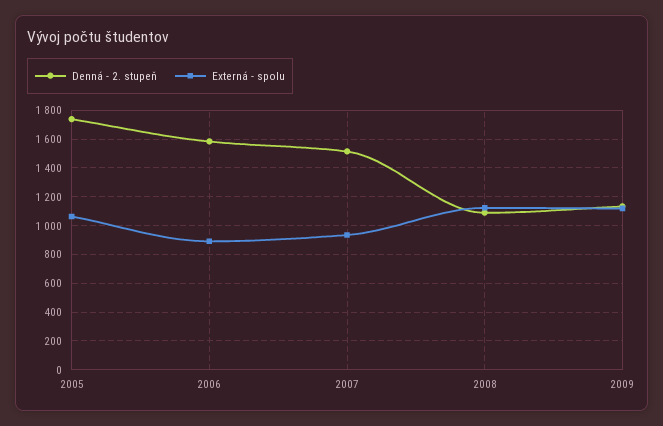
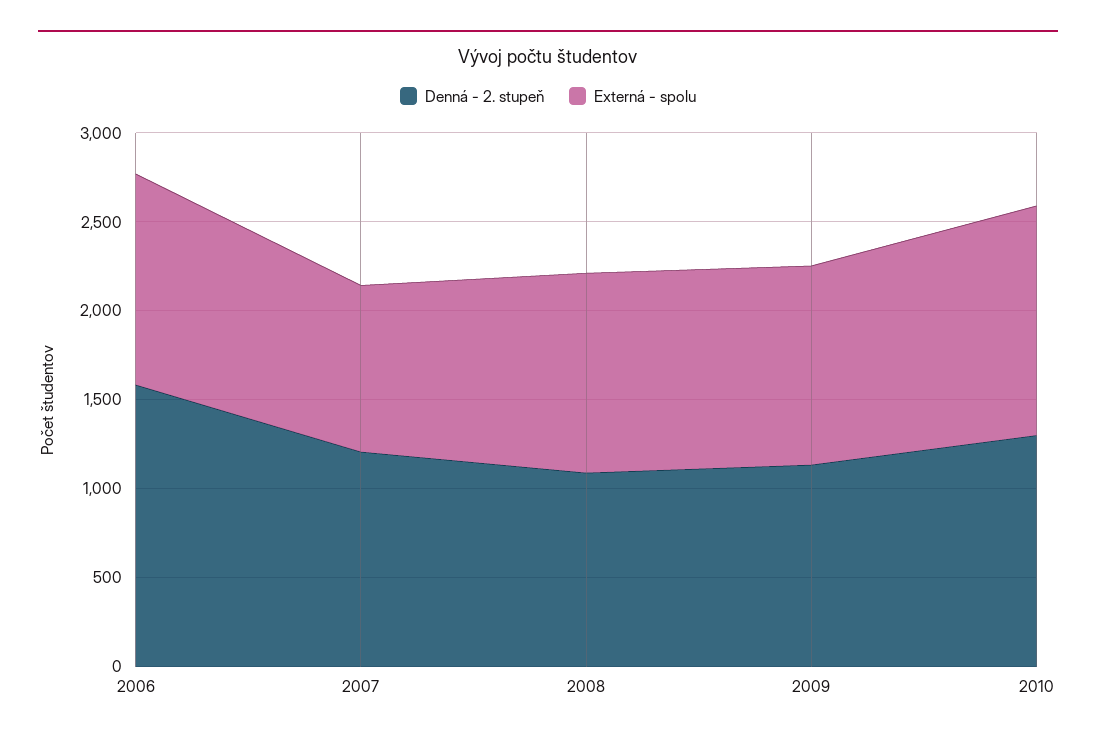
Denná - 2. stupeň, 2005: 1750 -> none
Externá - spolu, 2005: 1050 -> none
Externá - spolu, 2006: 900 -> 1200
Denná - 2. stupeň, 2007: 1500 -> 1200
Denná - 2. stupeň, 2010: none -> 1300
Externá - spolu, 2010: none -> 1300

